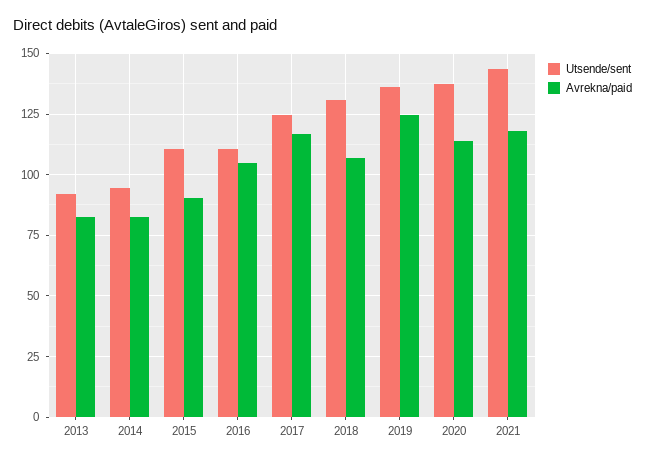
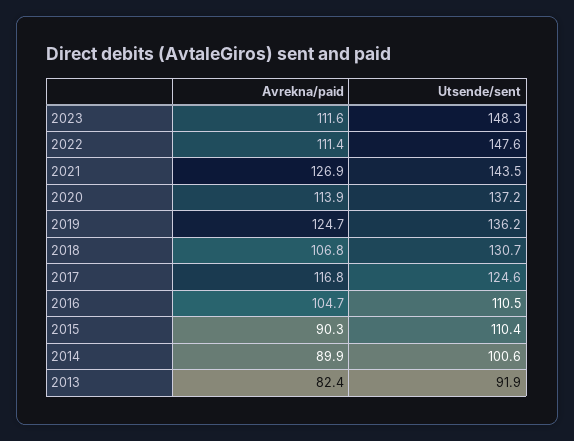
Utsende/sent, 2014: 95 -> 100.6
Avrekna/paid, 2014: 82.5 -> 89.9
Avrekna/paid, 2021: 117.5 -> 126.9
Avrekna/paid, 2023: none -> 111.6
Utsende/sent, 2023: none -> 148.3
Avrekna/paid, 2022: none -> 111.4
Utsende/sent, 2022: none -> 147.6

